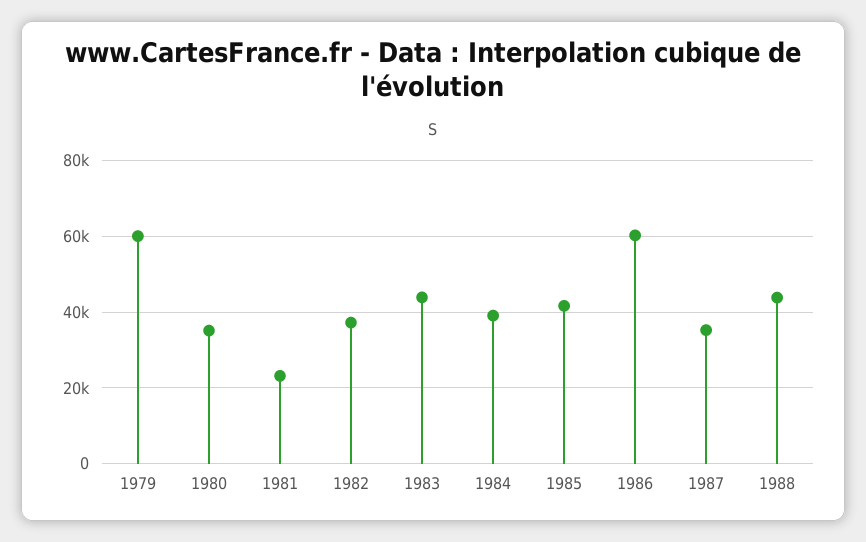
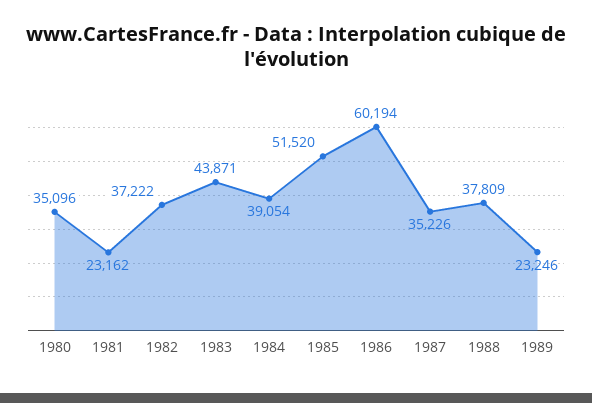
1979: 60000 -> none
1985: 42000 -> 51520
1988: 44000 -> 37809
1989: none -> 23246

